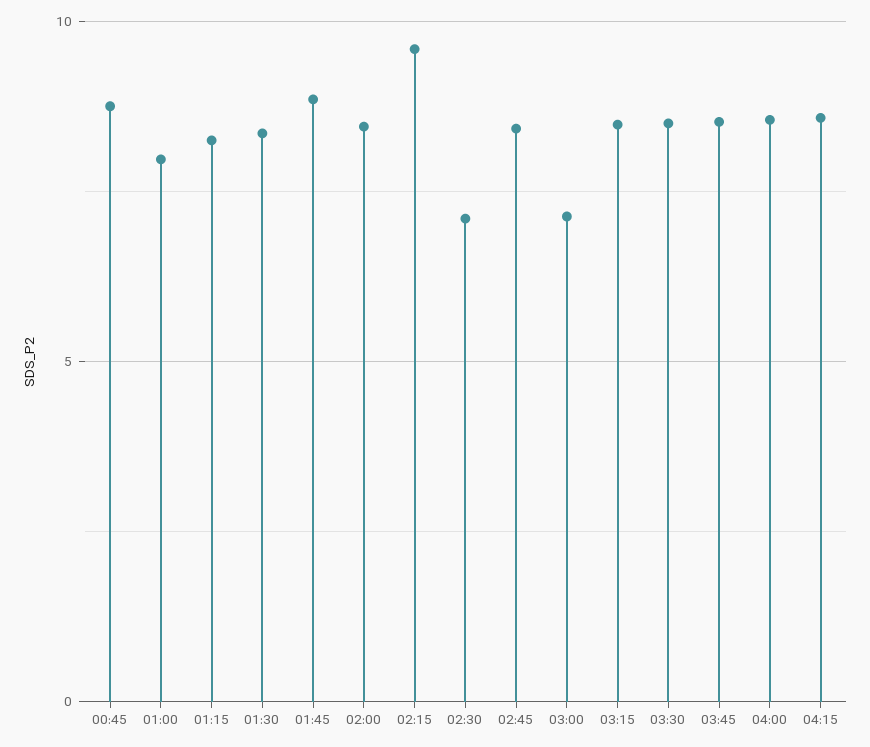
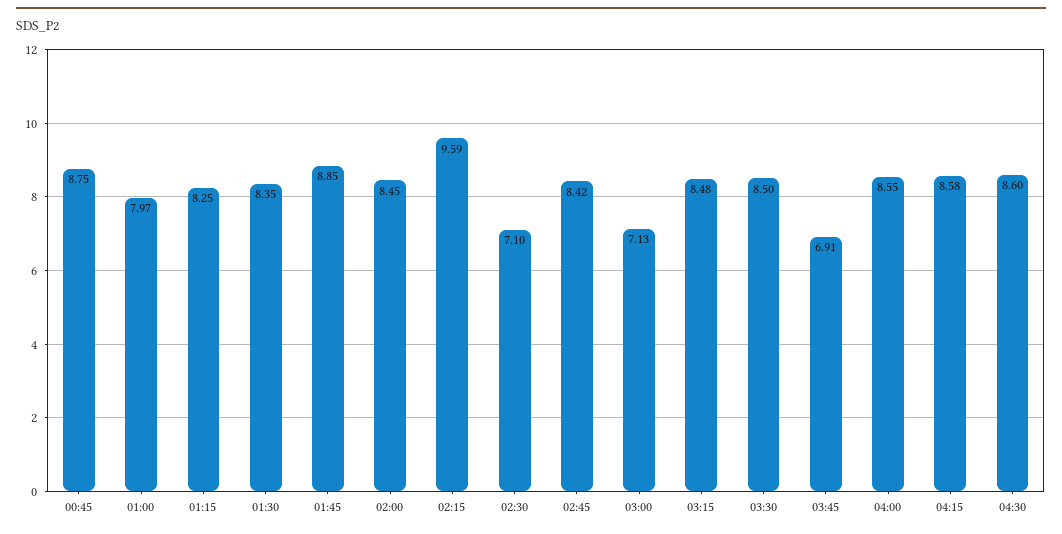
03:45: 8.5 -> 6.91
04:30: none -> 8.6

